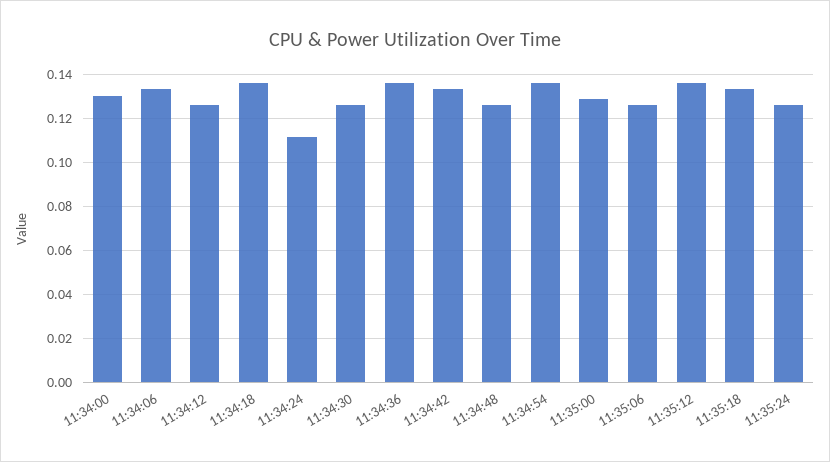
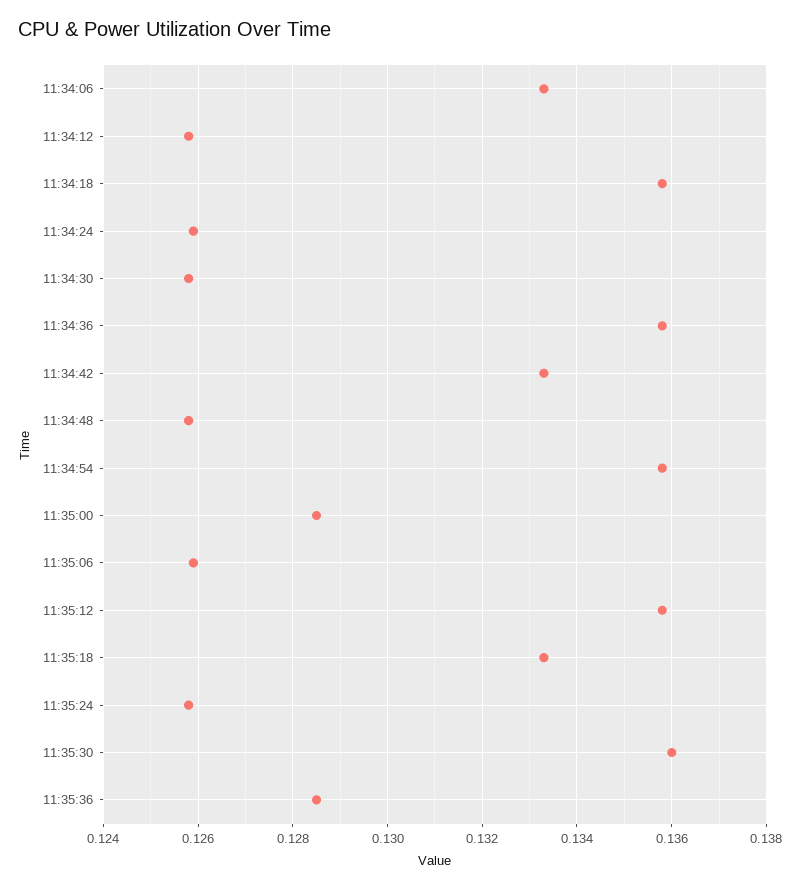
11:34:00: 0.13 -> none
11:34:24: 0.11 -> 0.126
11:35:30: none -> 0.136
11:35:36: none -> 0.1285

